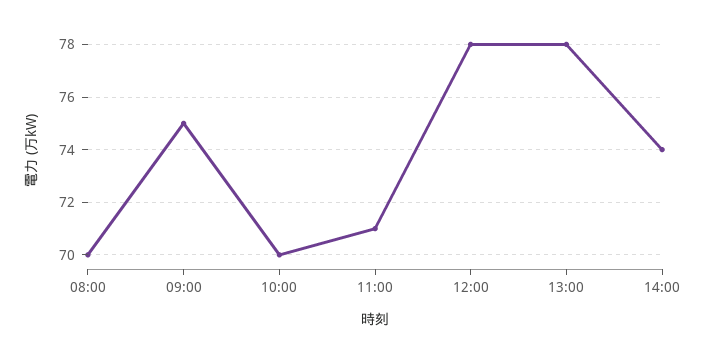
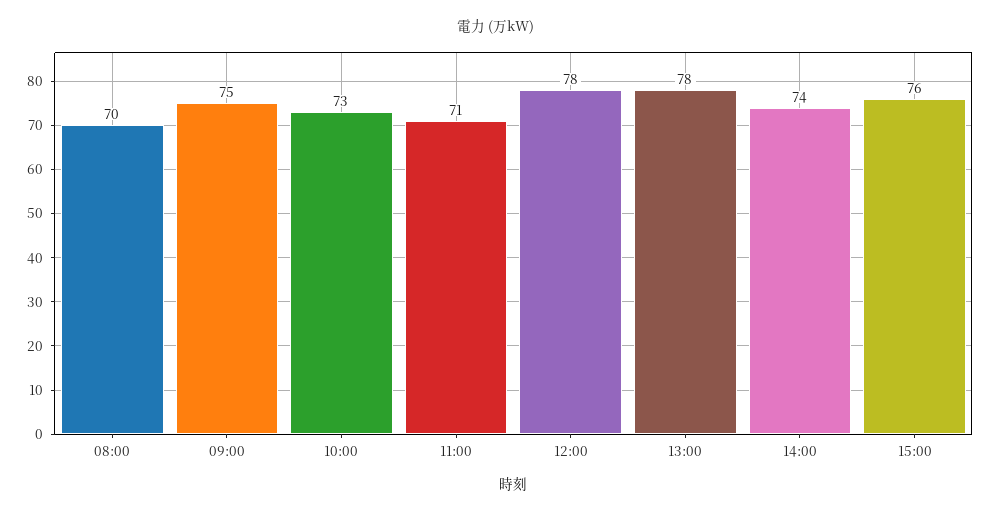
10:00: 70 -> 73
15:00: none -> 76

